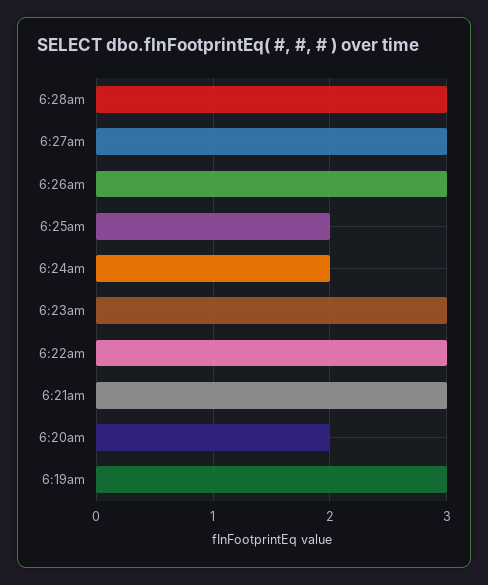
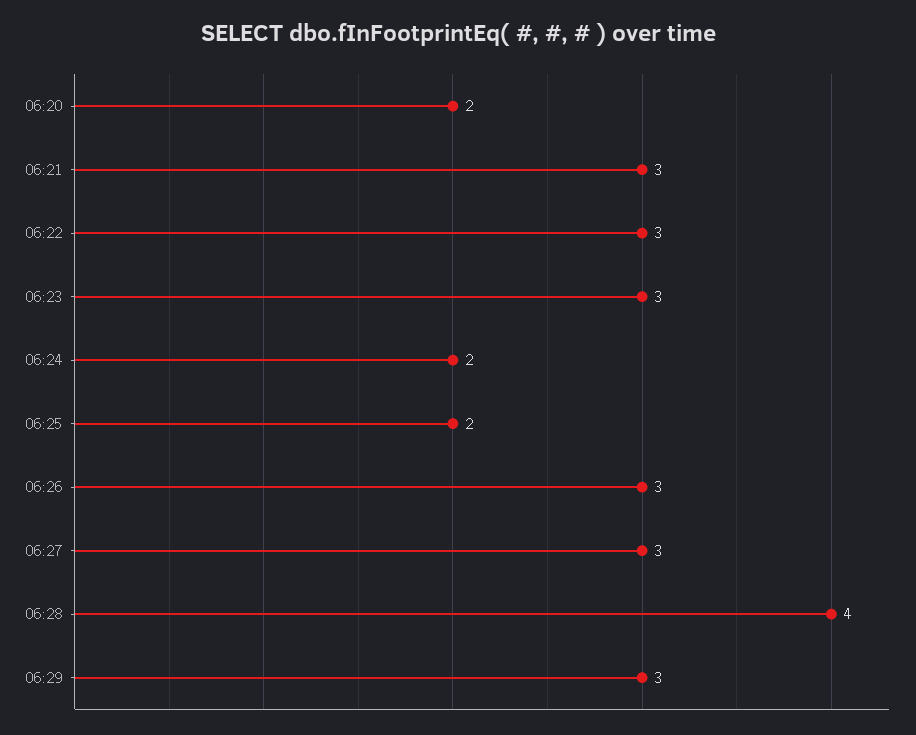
6:28am: 3 -> 4
6:19am: 3 -> none
06:29: none -> 3

